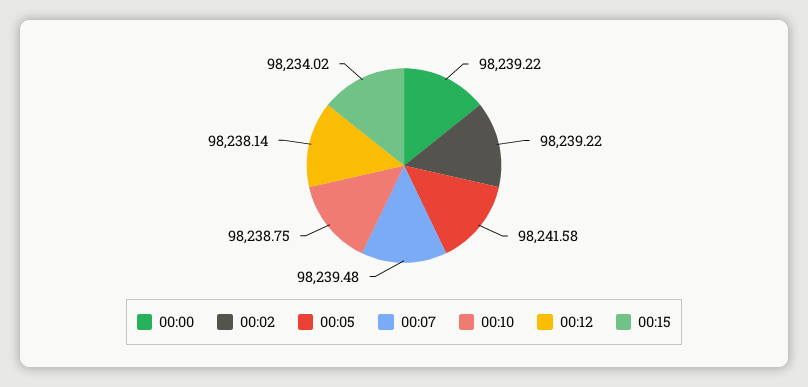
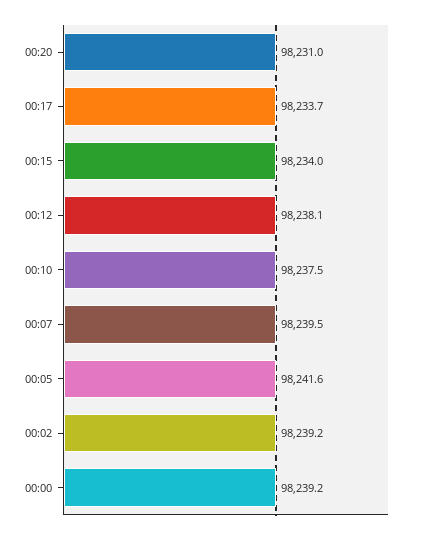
00:10: 98238.75 -> 98237.5
00:20: none -> 98231
00:17: none -> 98233.7

